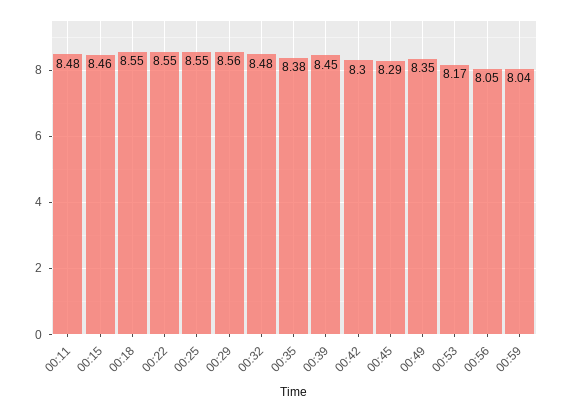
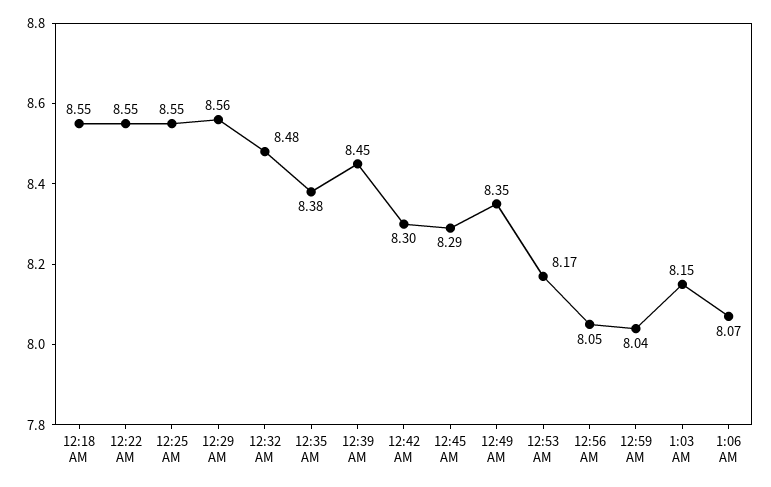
00:11: 8.48 -> none
00:15: 8.46 -> none
1:03 AM: none -> 8.15
1:06 AM: none -> 8.07

